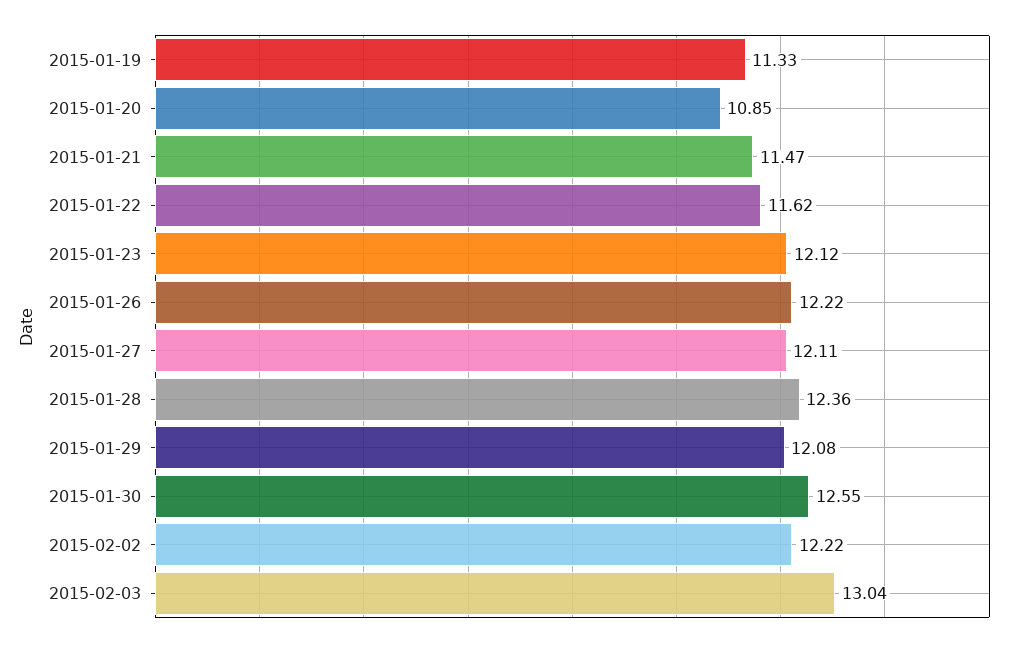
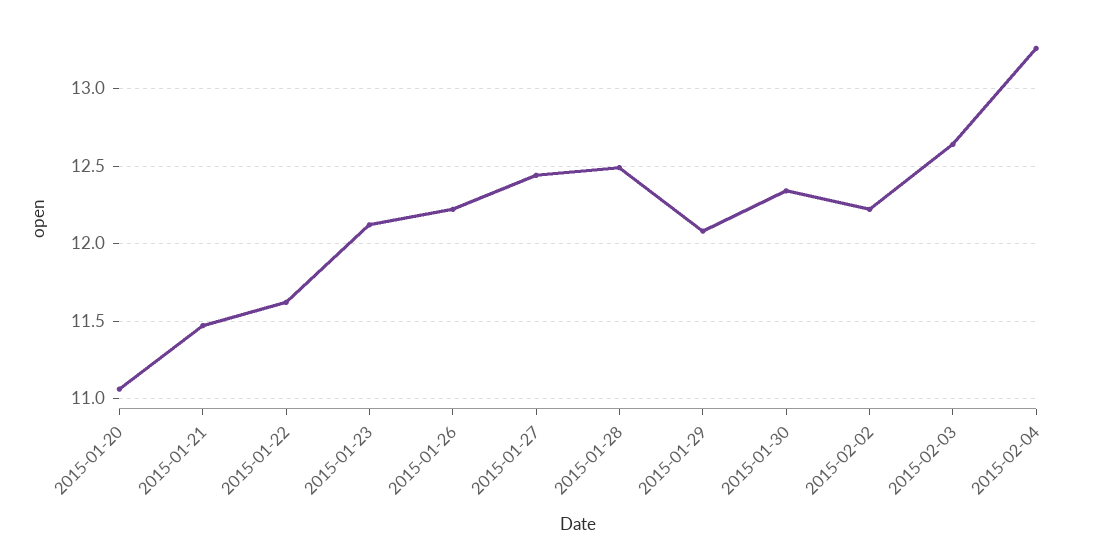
2015-01-19: 11.33 -> none
2015-01-20: 10.85 -> 11.05
2015-01-27: 12.11 -> 12.45
2015-01-28: 12.36 -> 12.5
2015-01-30: 12.55 -> 12.35
2015-02-03: 13.04 -> 12.65
2015-02-04: none -> 13.25

